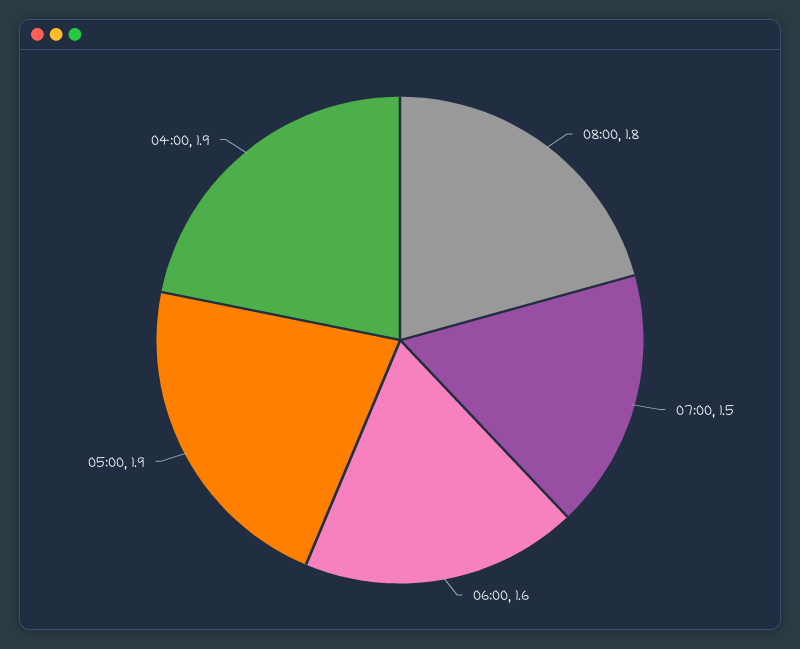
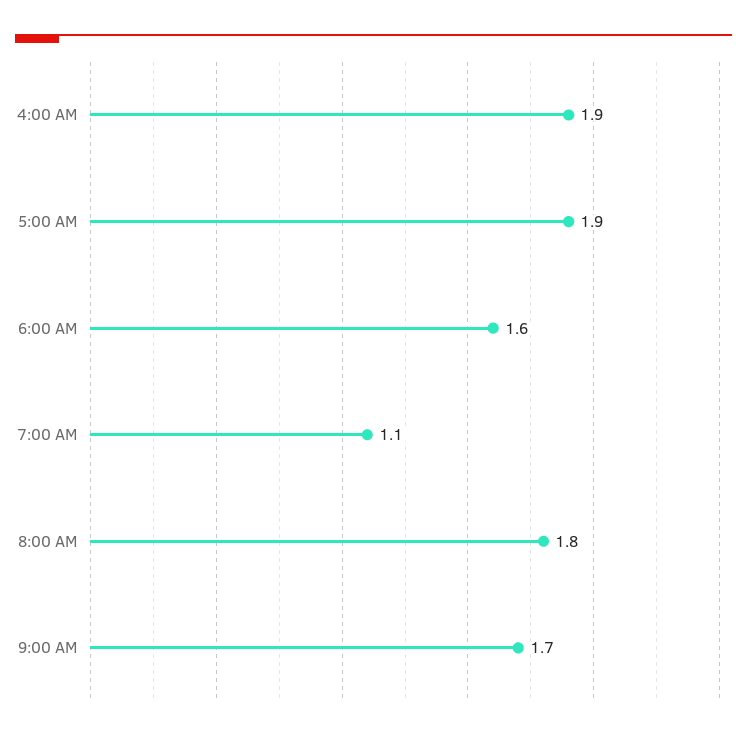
07:00: 1.5 -> 1.1
9:00 AM: none -> 1.7

